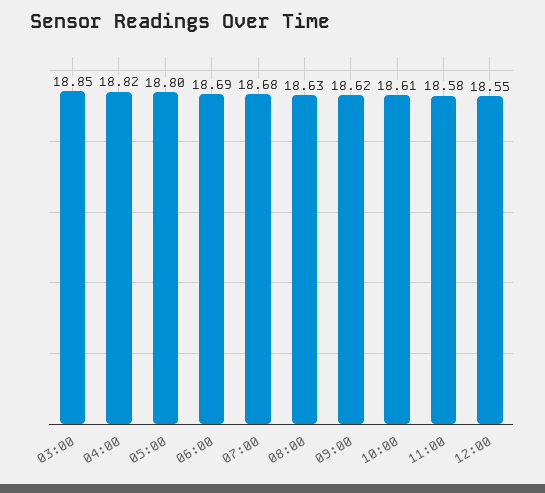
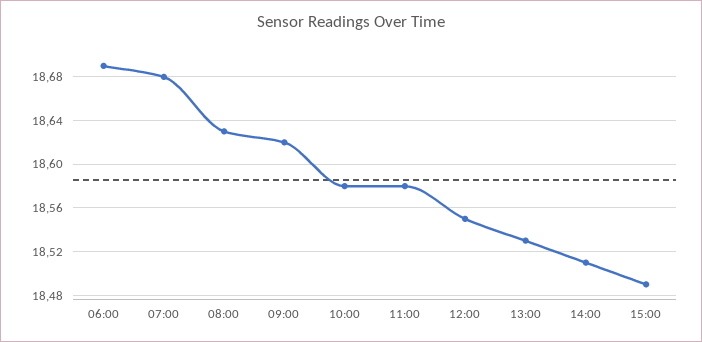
03:00: 18.85 -> none
04:00: 18.82 -> none
05:00: 18.8 -> none
10:00: 18.61 -> 18.58
13:00: none -> 18.53
14:00: none -> 18.51
15:00: none -> 18.49

